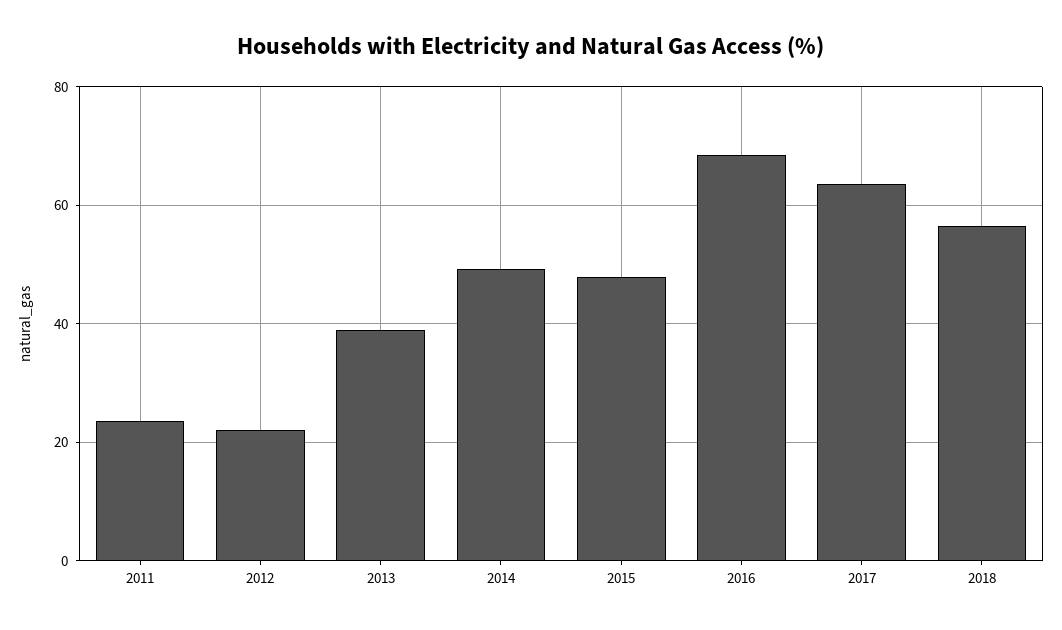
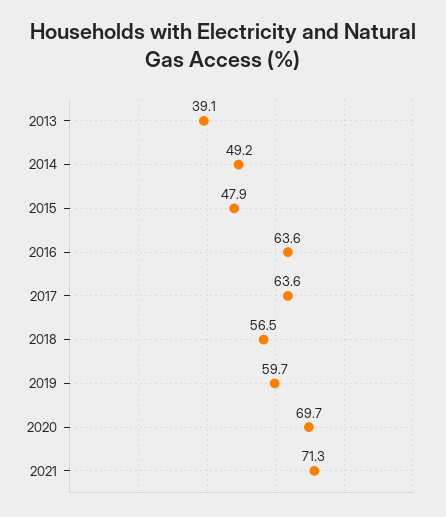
2011: 24 -> none
2012: 22 -> none
2016: 68 -> 63.6
2019: none -> 59.7
2020: none -> 69.7
2021: none -> 71.3

